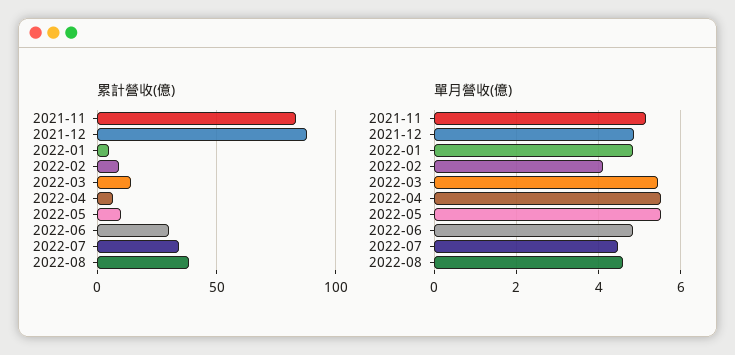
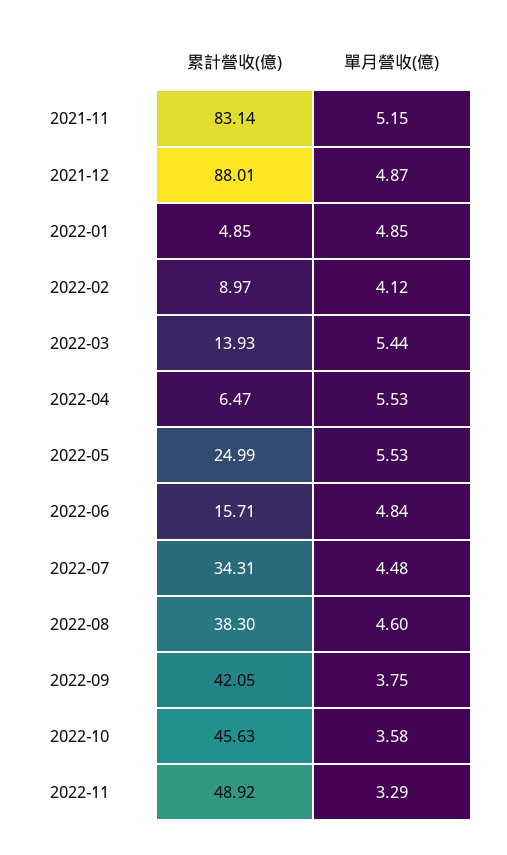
累計營收(億), 2022-05: 10 -> 24.99
累計營收(億), 2022-06: 30 -> 15.71
累計營收(億), 2022-09: none -> 42.05
單月營收(億), 2022-09: none -> 3.75
累計營收(億), 2022-10: none -> 45.63
單月營收(億), 2022-10: none -> 3.58
累計營收(億), 2022-11: none -> 48.92
單月營收(億), 2022-11: none -> 3.29

